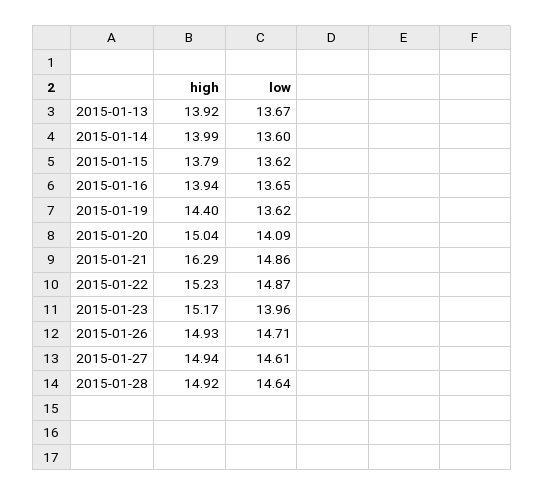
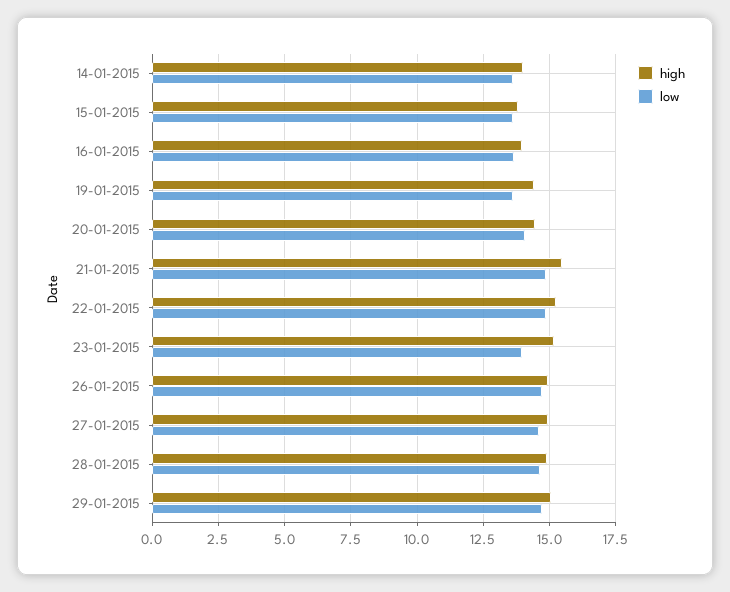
high, 2015-01-13: 13.92 -> none
low, 2015-01-13: 13.67 -> none
high, 2015-01-20: 15.04 -> 14.5
high, 2015-01-21: 16.29 -> 15.5
high, 29-01-2015: none -> 15
low, 29-01-2015: none -> 14.75

